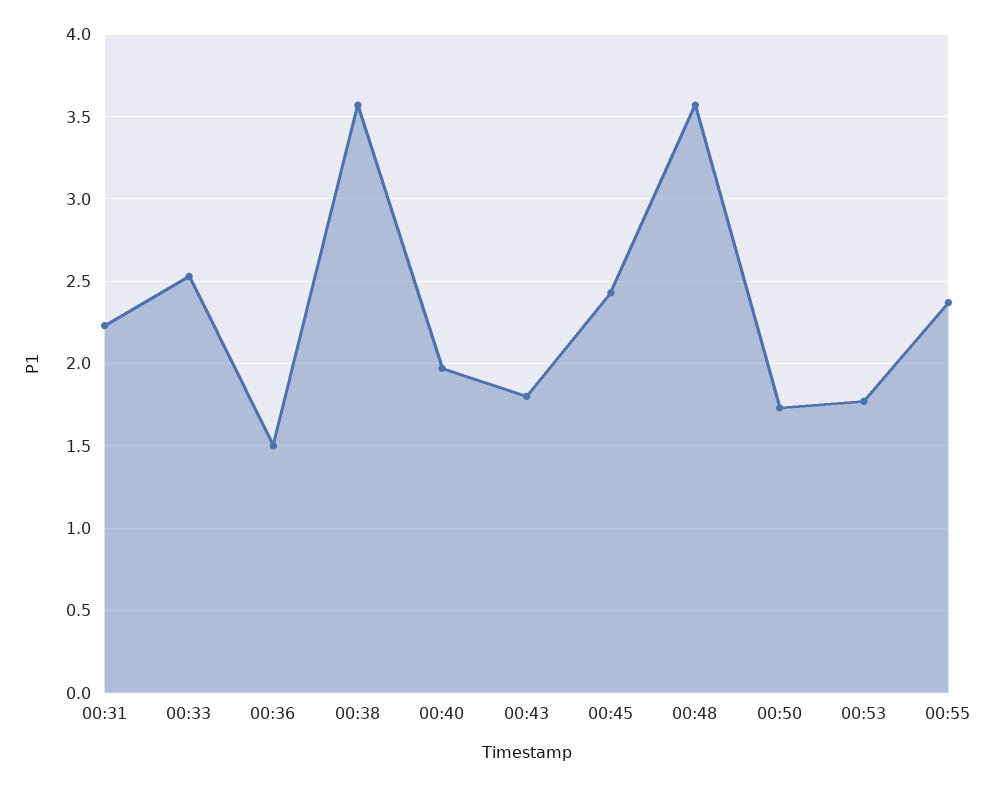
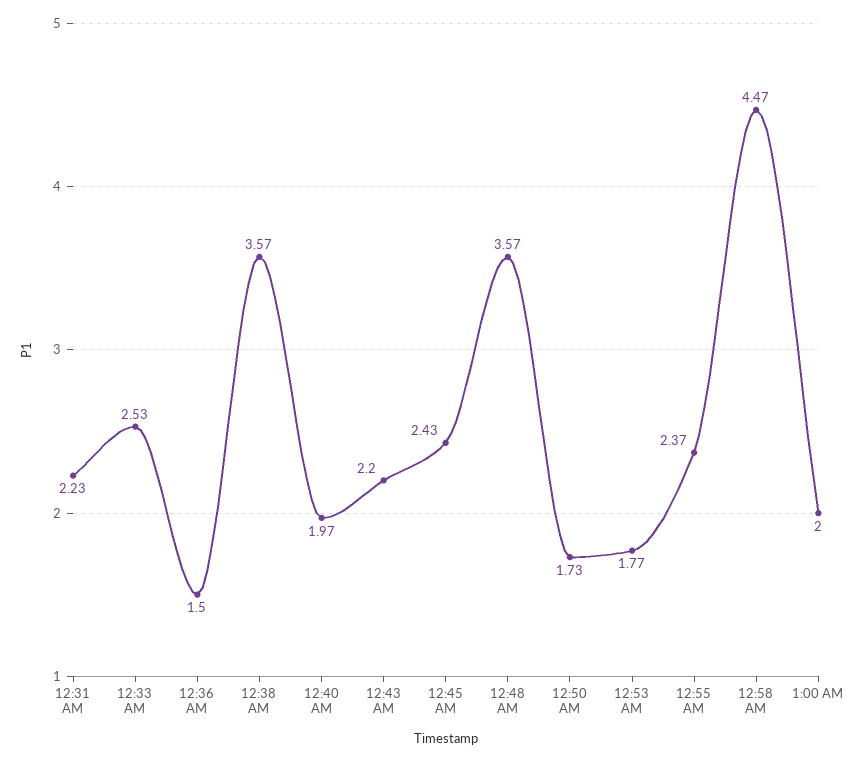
00:43: 1.8 -> 2.2
12:58 AM: none -> 4.47
1:00 AM: none -> 2

